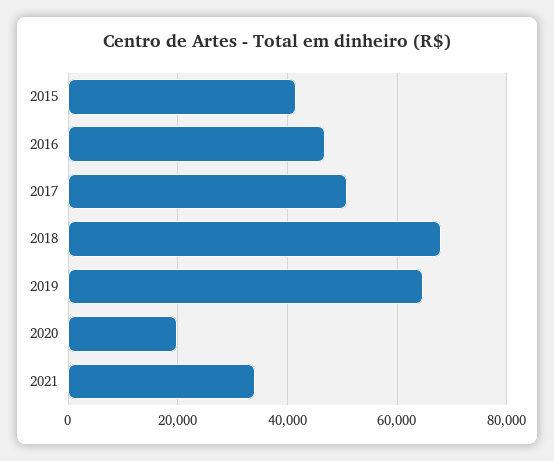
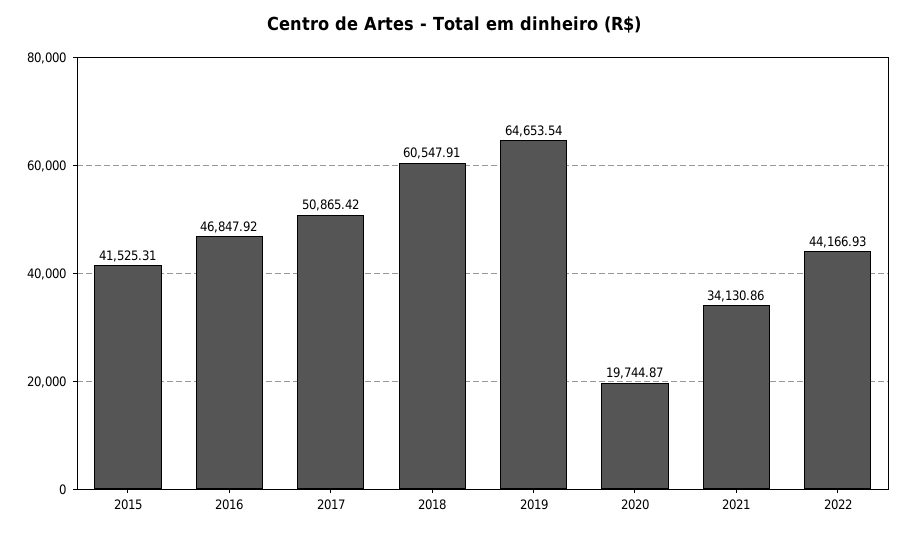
2018: 68000 -> 60547.91
2022: none -> 44166.93

